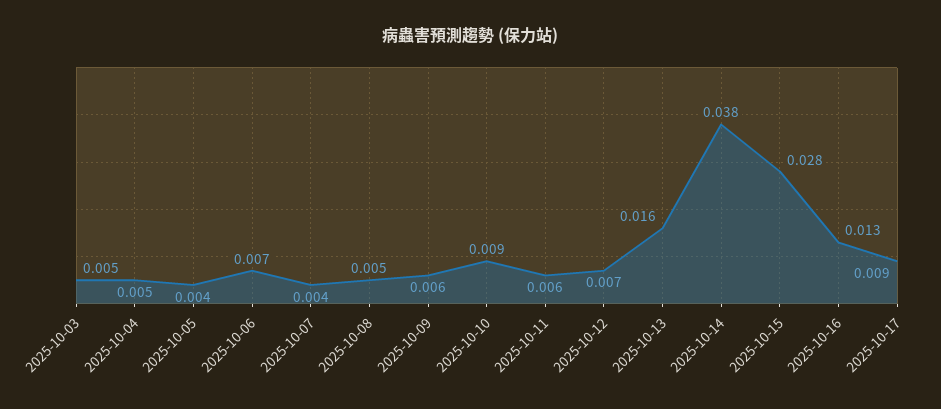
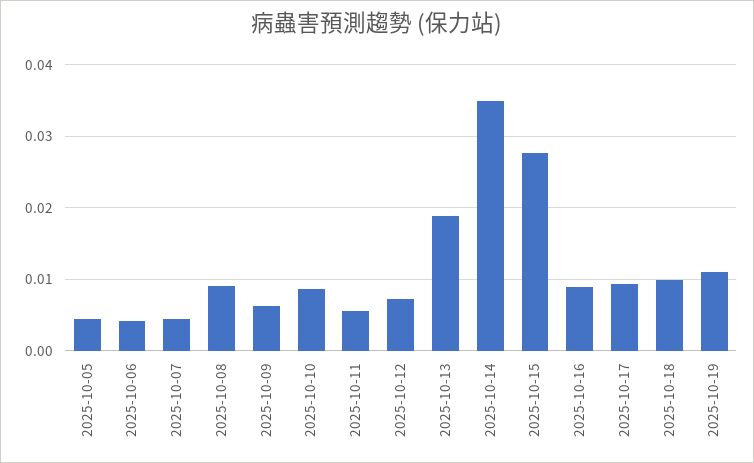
2025-10-03: 0.005 -> none
2025-10-04: 0.005 -> none
2025-10-06: 0.007 -> 0.004
2025-10-08: 0.005 -> 0.009
2025-10-13: 0.016 -> 0.019
2025-10-14: 0.038 -> 0.035
2025-10-16: 0.013 -> 0.009
2025-10-18: none -> 0.01
2025-10-19: none -> 0.011

